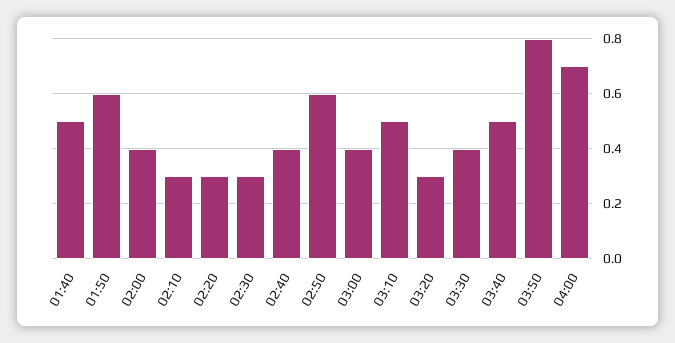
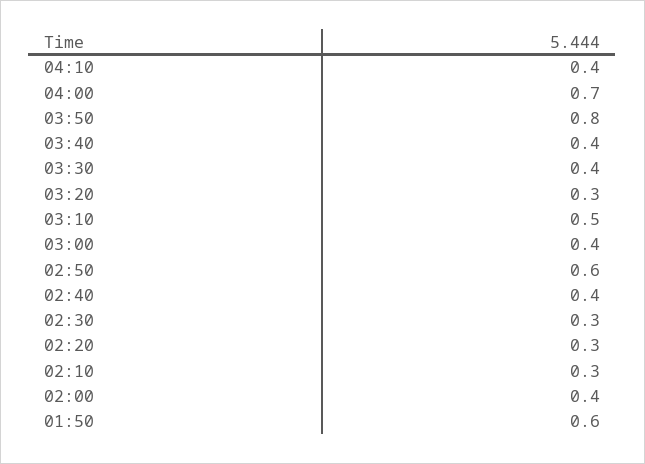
01:40: 0.5 -> none
03:40: 0.5 -> 0.4
04:10: none -> 0.4

